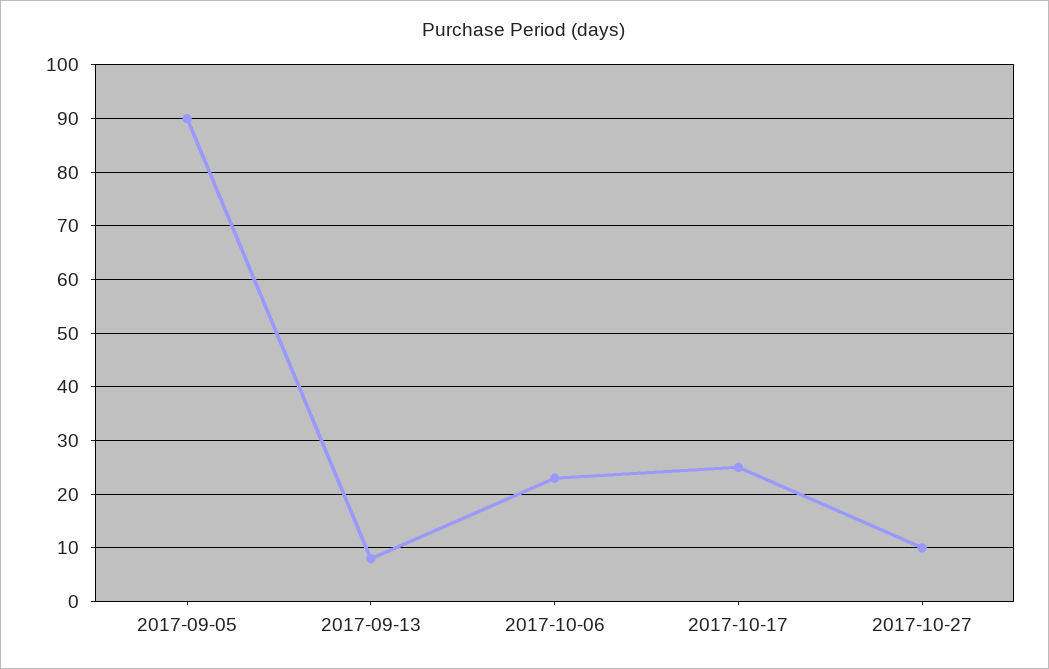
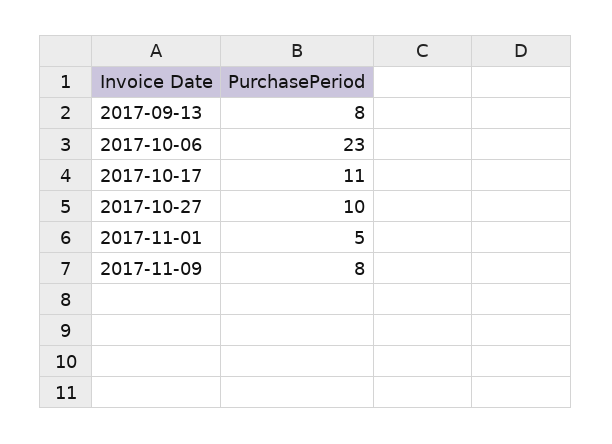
2017-09-05: 90 -> none
2017-10-17: 25 -> 11
2017-11-01: none -> 5
2017-11-09: none -> 8

